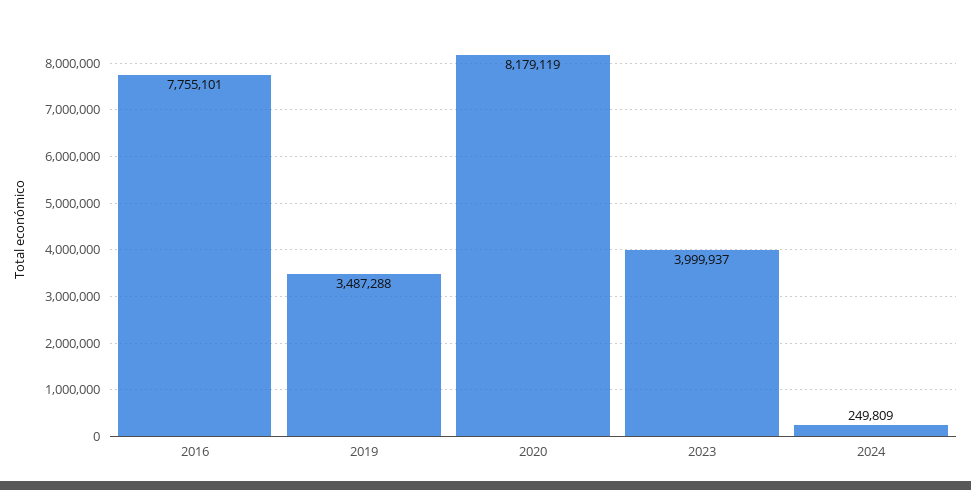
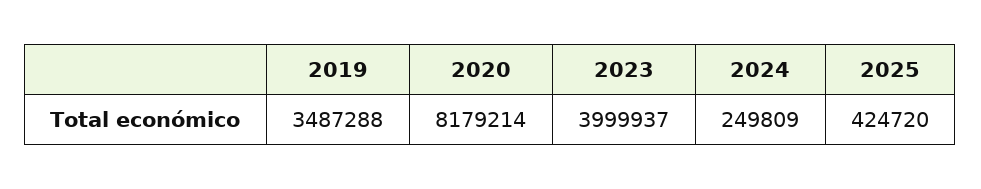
2016: 7755101 -> none
2020: 8179119 -> 8179214
2025: none -> 424720

